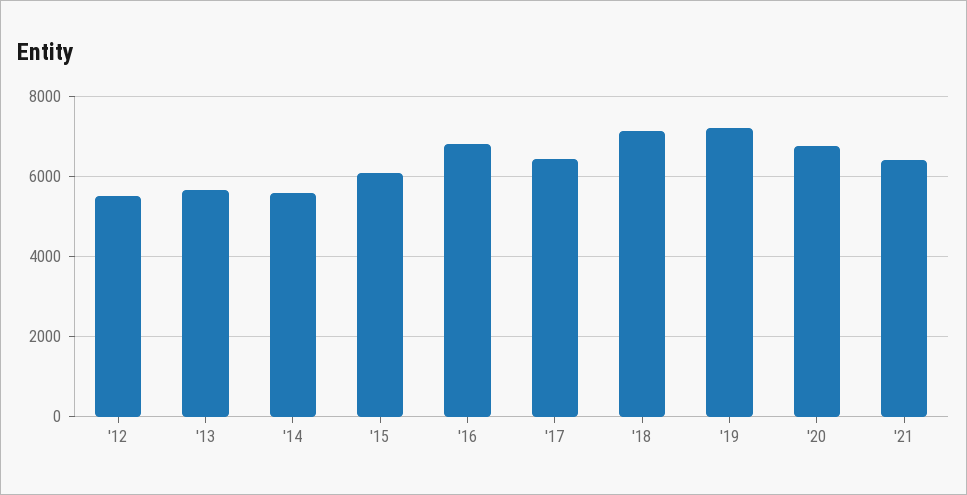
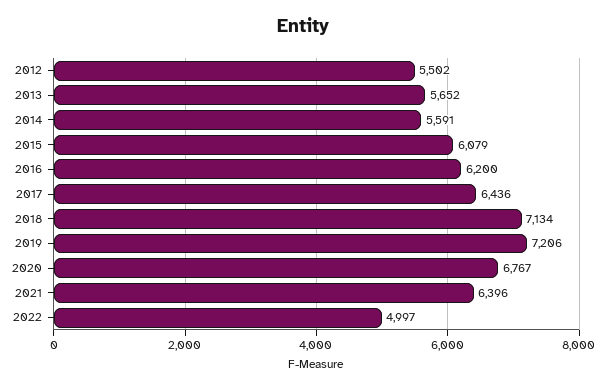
'16: 6800 -> 6200
2022: none -> 4997

